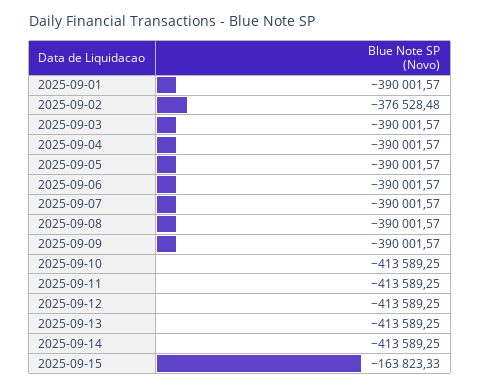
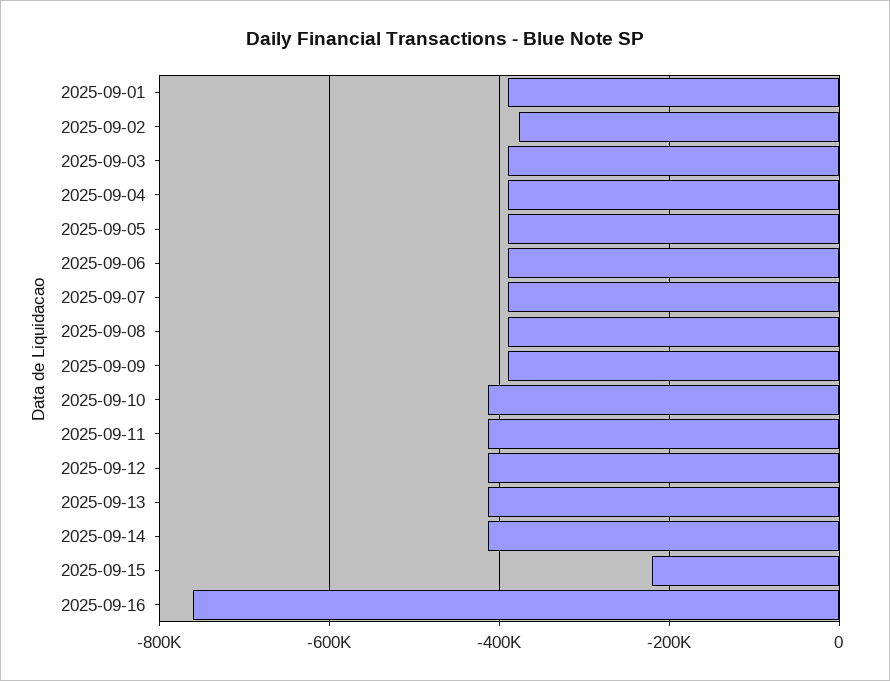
2025-09-15: -163823.33 -> -220000
2025-09-16: none -> -760000

